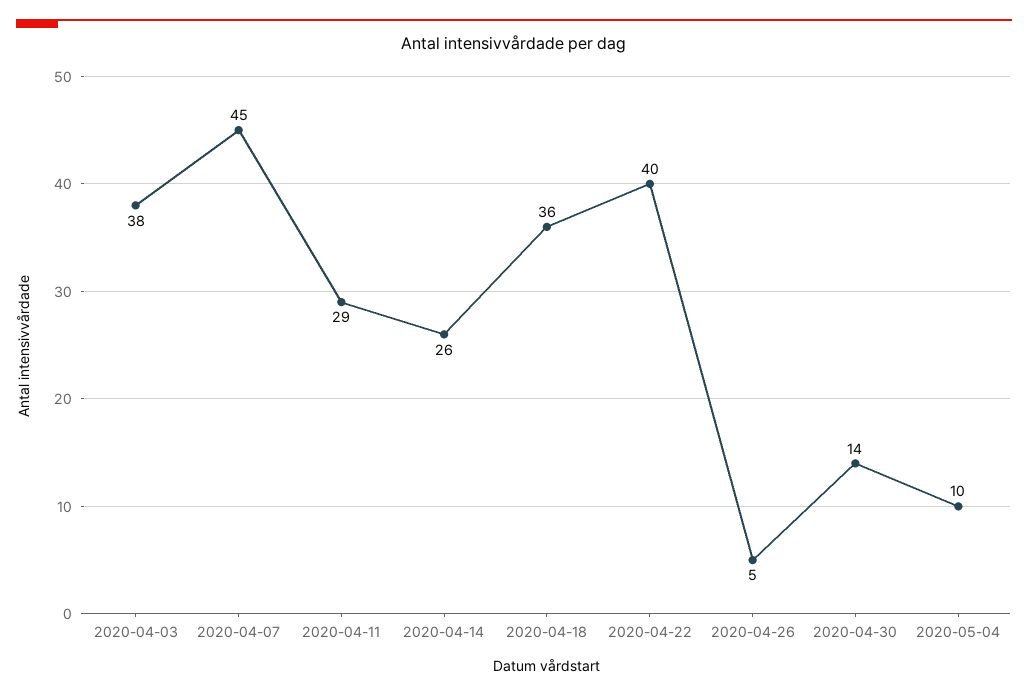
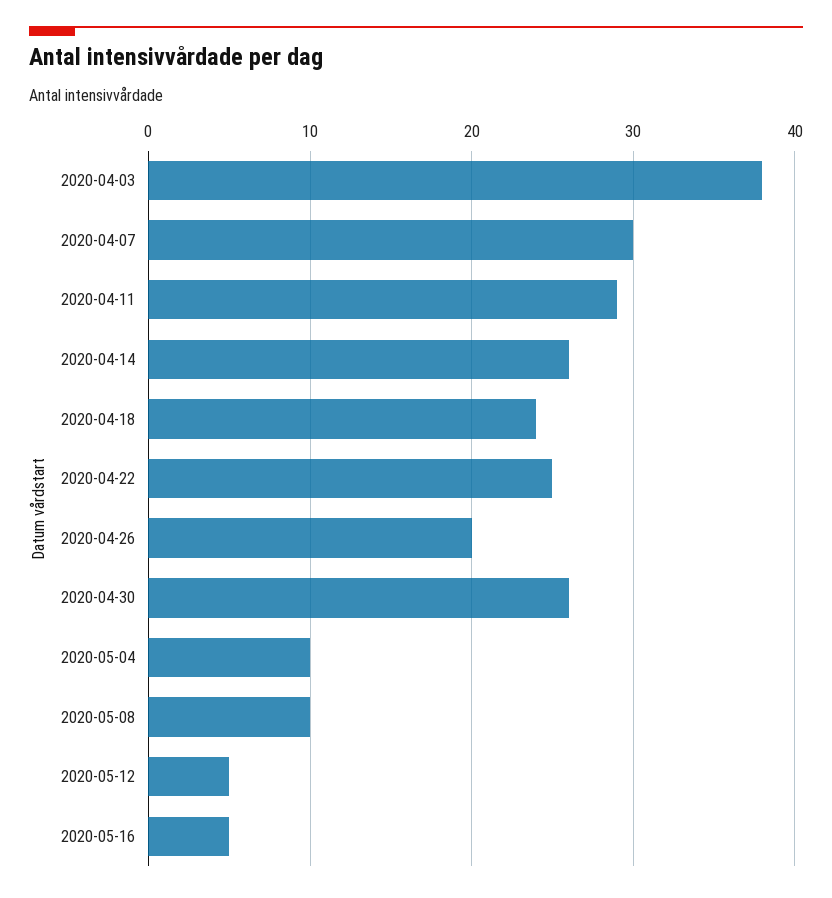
2020-04-07: 45 -> 30
2020-04-18: 36 -> 24
2020-04-22: 40 -> 25
2020-04-26: 5 -> 20
2020-04-30: 14 -> 26
2020-05-08: none -> 10
2020-05-12: none -> 5
2020-05-16: none -> 5

